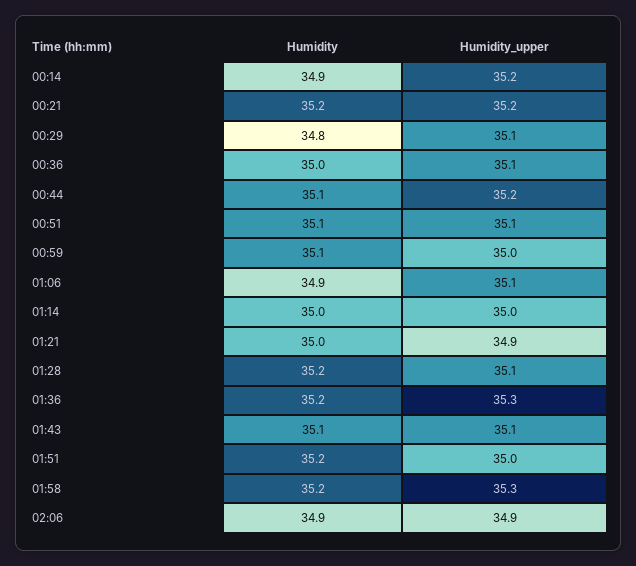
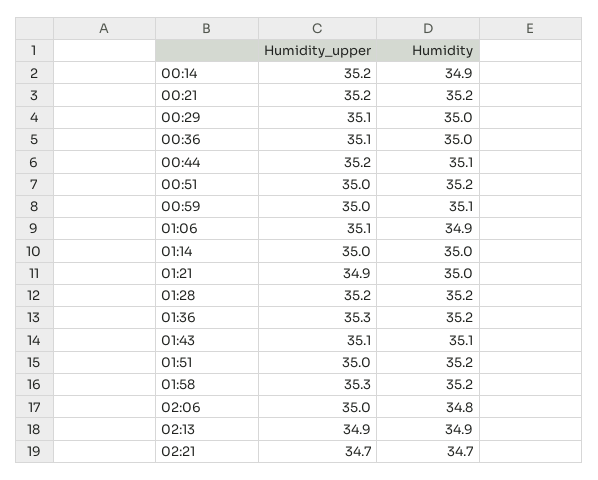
Humidity, 00:29: 34.8 -> 35
Humidity, 00:51: 35.1 -> 35.2
Humidity_upper, 00:51: 35.1 -> 35
Humidity_upper, 01:28: 35.1 -> 35.2
Humidity, 02:06: 34.9 -> 34.8
Humidity_upper, 02:06: 34.9 -> 35
Humidity_upper, 02:13: none -> 34.9
Humidity, 02:13: none -> 34.9
Humidity_upper, 02:21: none -> 34.7
Humidity, 02:21: none -> 34.7

